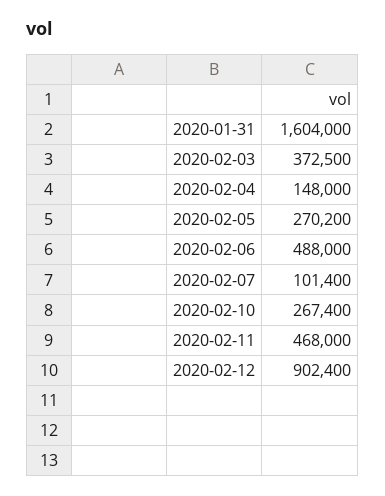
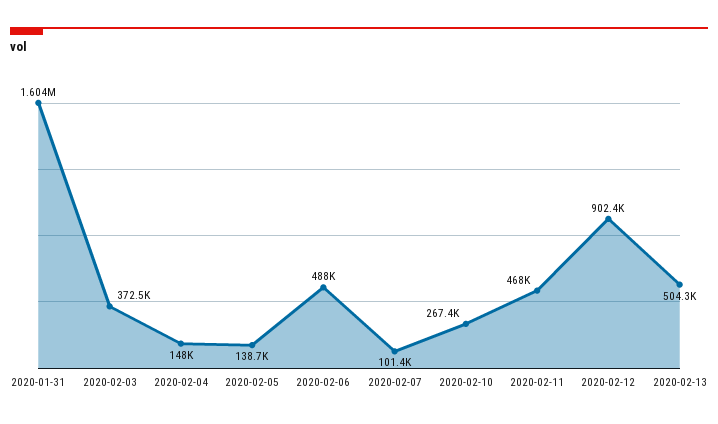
2020-02-05: 270200 -> 138700
2020-02-13: none -> 504300

